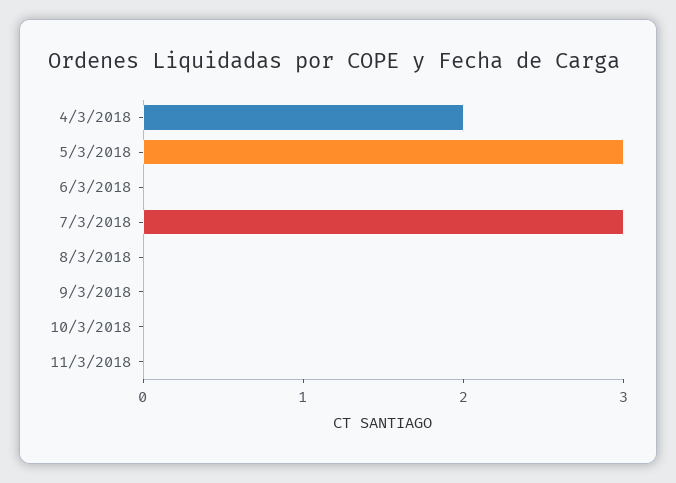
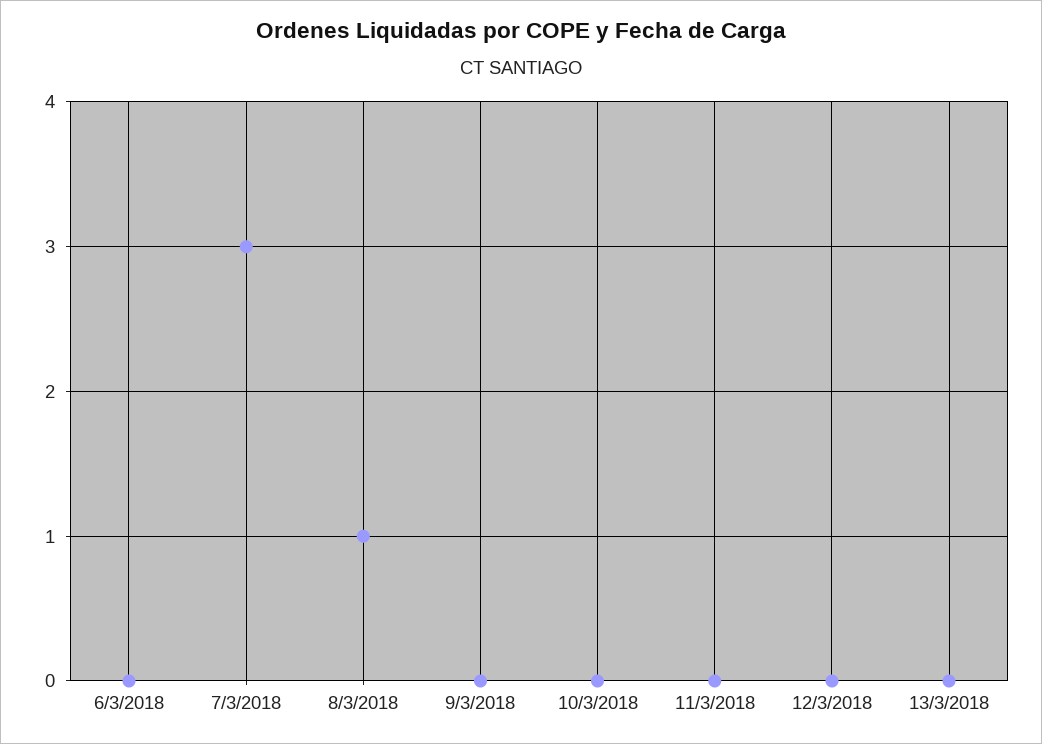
4/3/2018: 2 -> none
5/3/2018: 3 -> none
8/3/2018: 0 -> 1
12/3/2018: none -> 0
13/3/2018: none -> 0

